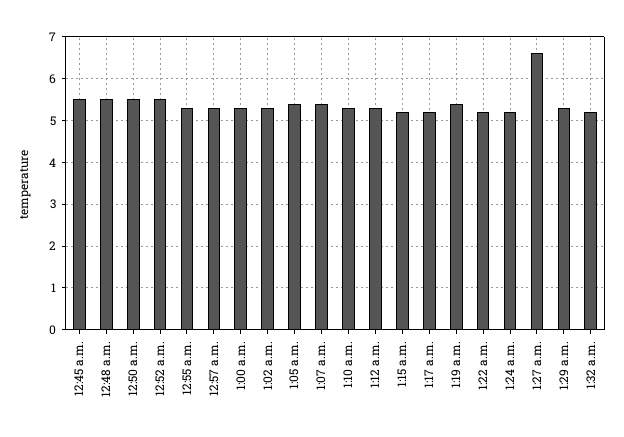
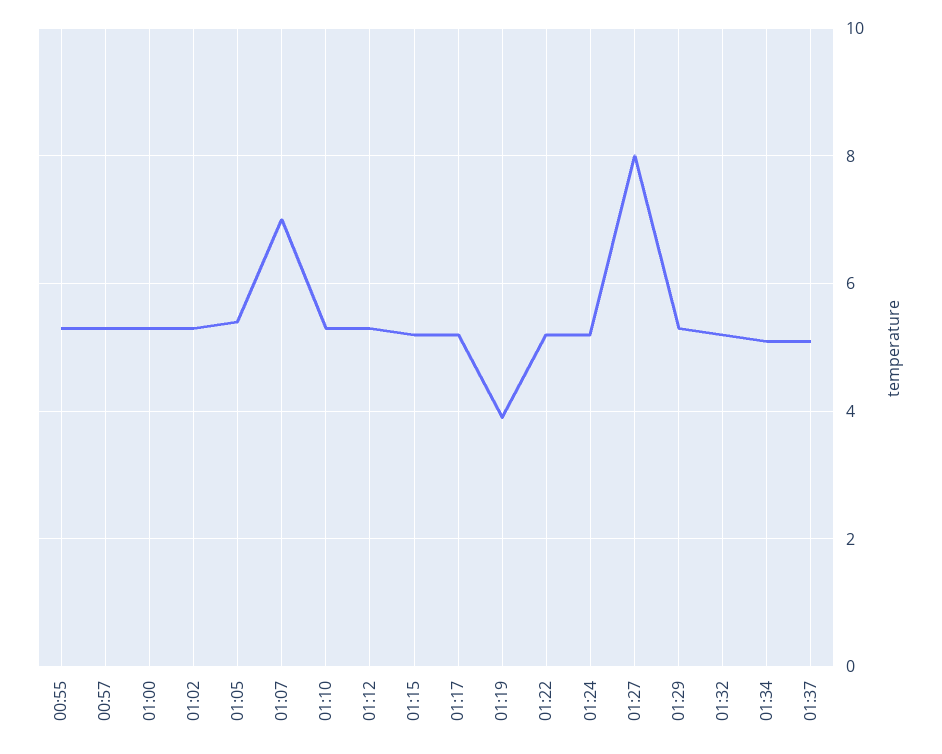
12:45 a.m.: 5.5 -> none
12:48 a.m.: 5.5 -> none
12:50 a.m.: 5.5 -> none
12:52 a.m.: 5.5 -> none
1:07 a.m.: 5.5 -> 7
1:19 a.m.: 5.5 -> 4
1:27 a.m.: 6.5 -> 8
01:34: none -> 5
01:37: none -> 5

